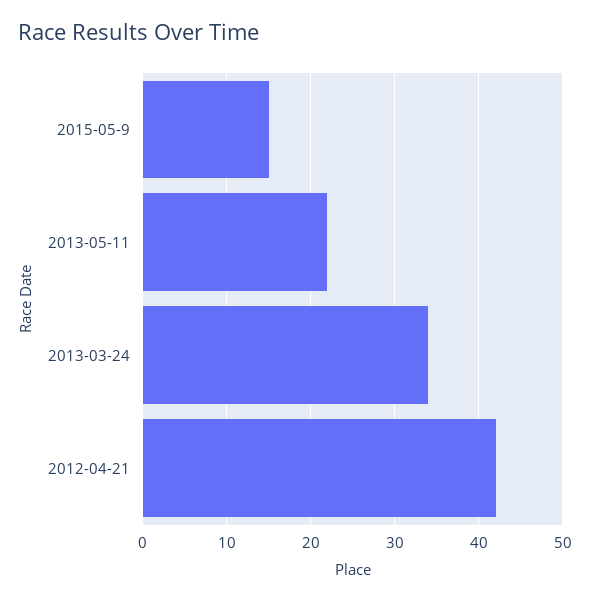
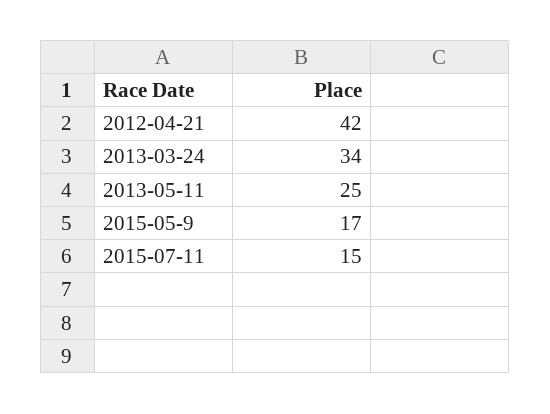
2015-05-9: 15 -> 17
2013-05-11: 22 -> 25
2015-07-11: none -> 15

